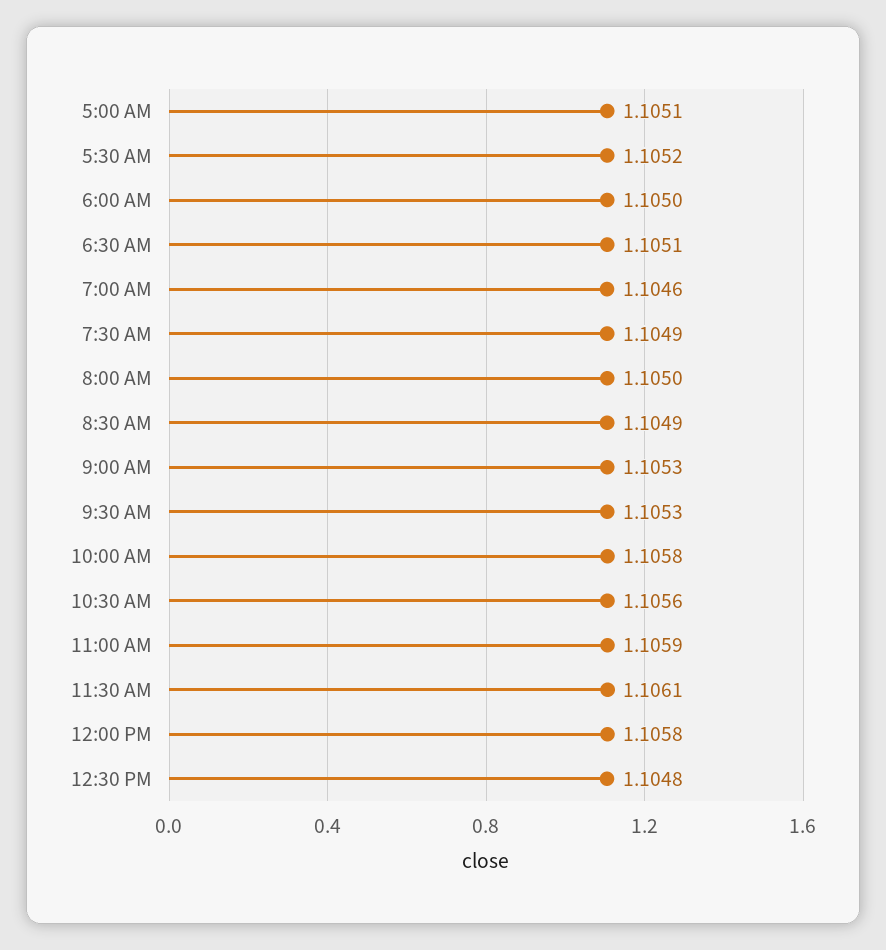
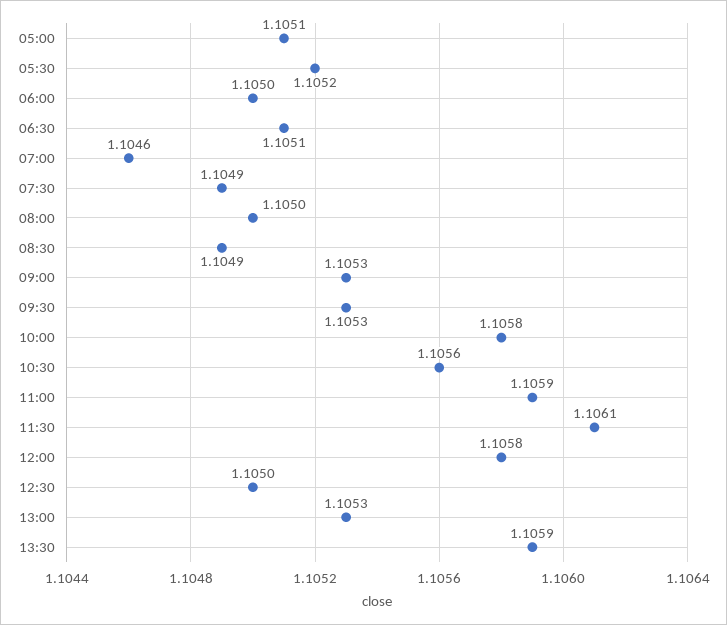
12:30 PM: 1.1048 -> 1.105
13:00: none -> 1.1053
13:30: none -> 1.1059

